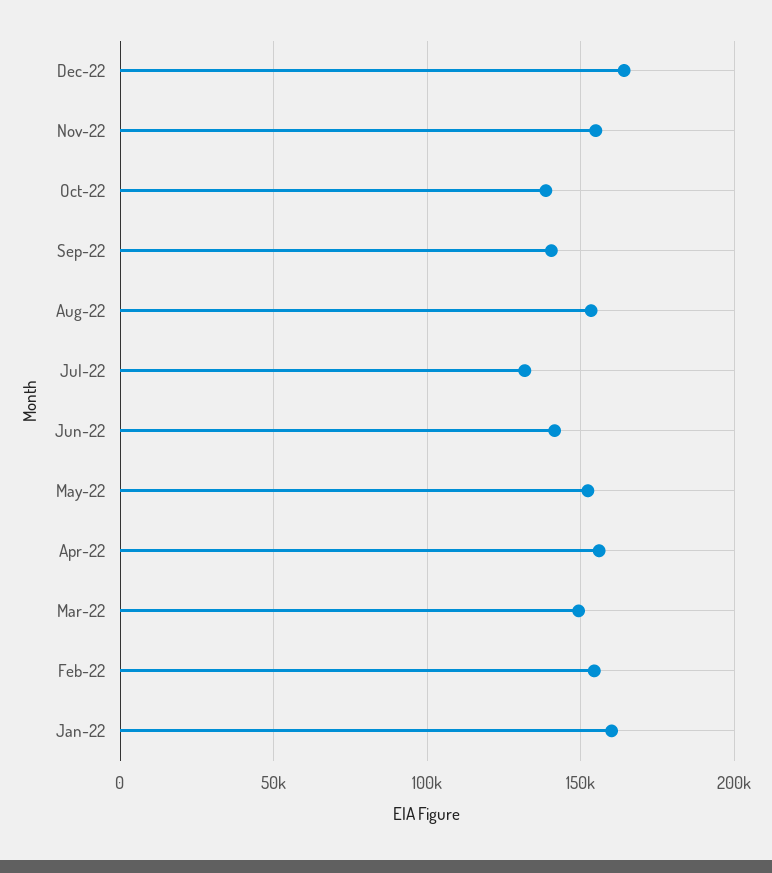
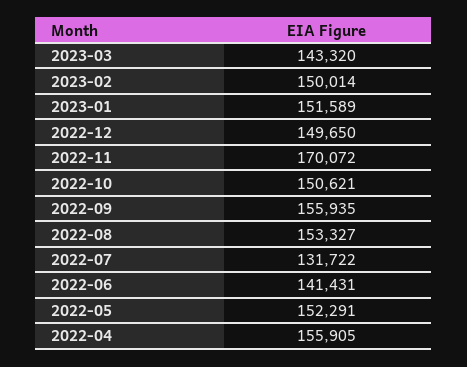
Dec-22: 165000 -> 149650
Nov-22: 155000 -> 170072
Oct-22: 140000 -> 150621
Sep-22: 140000 -> 155935
Mar-22: 150000 -> none
Feb-22: 155000 -> none
Jan-22: 160000 -> none
2023-03: none -> 143320
2023-02: none -> 150014
2023-01: none -> 151589

